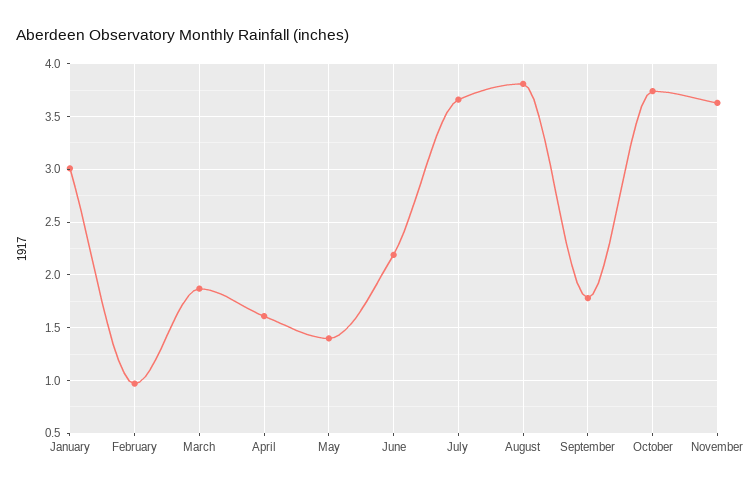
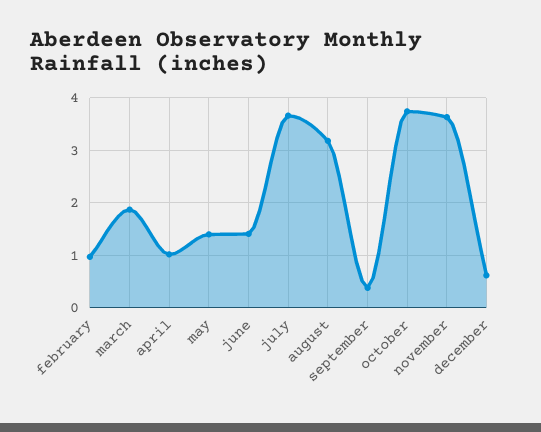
January: 3 -> none
April: 1.6 -> 1
June: 2.2 -> 1.4
August: 3.8 -> 3.2
September: 1.8 -> 0.4
december: none -> 0.6

